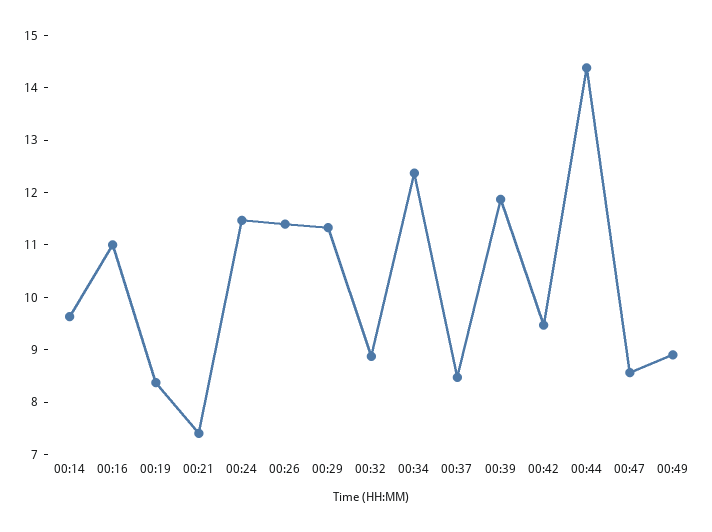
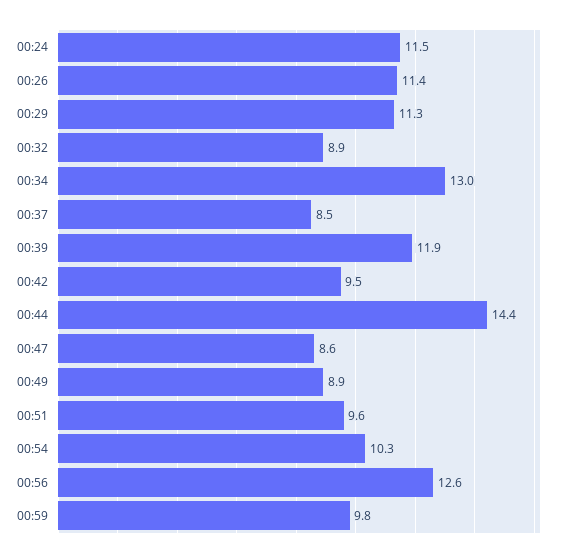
00:14: 9.6 -> none
00:16: 11 -> none
00:19: 8.4 -> none
00:21: 7.4 -> none
00:34: 12.4 -> 13
00:51: none -> 9.6
00:54: none -> 10.3
00:56: none -> 12.6
00:59: none -> 9.8

